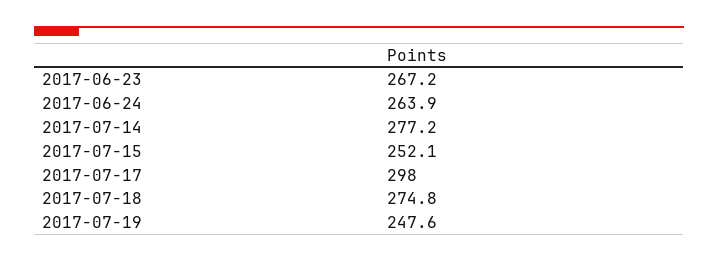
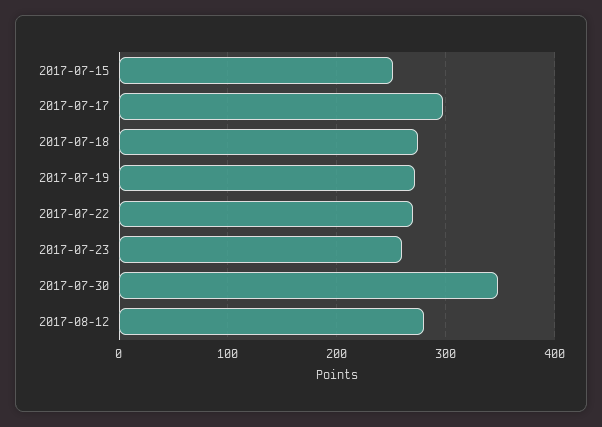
2017-06-23: 267.2 -> none
2017-06-24: 263.9 -> none
2017-07-14: 277.2 -> none
2017-07-19: 247.6 -> 270
2017-07-22: none -> 270
2017-07-23: none -> 260
2017-07-30: none -> 350
2017-08-12: none -> 280

